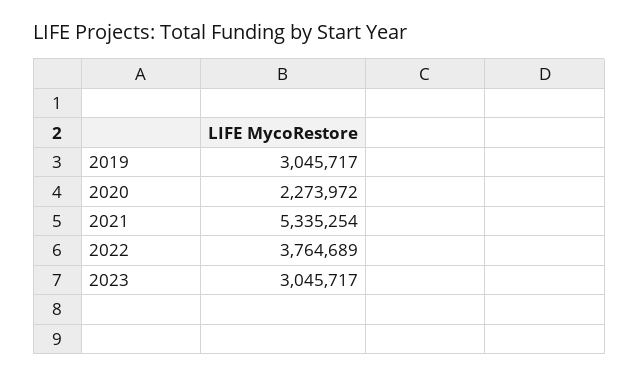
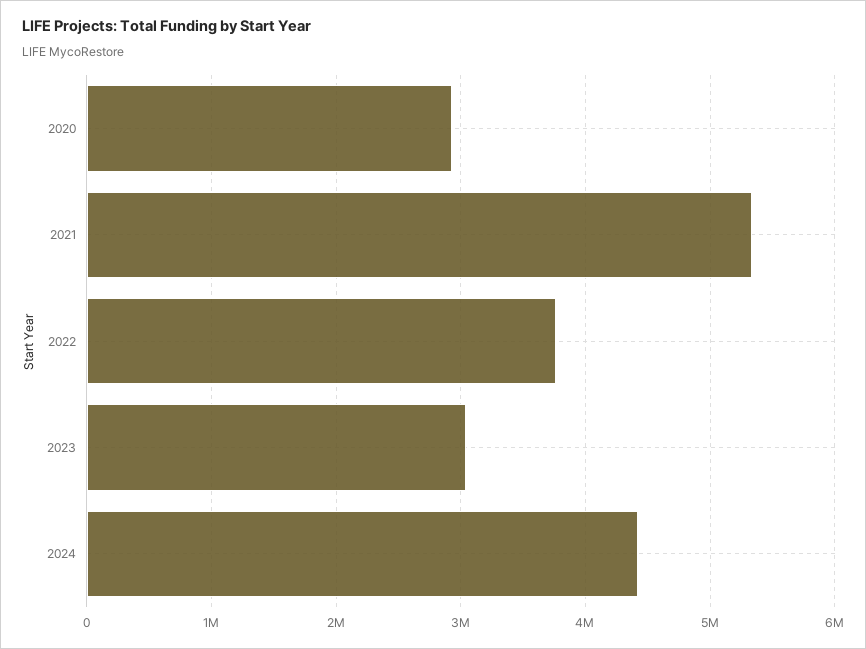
2019: 3045717 -> none
2020: 2273972 -> 2900000
2024: none -> 4400000

